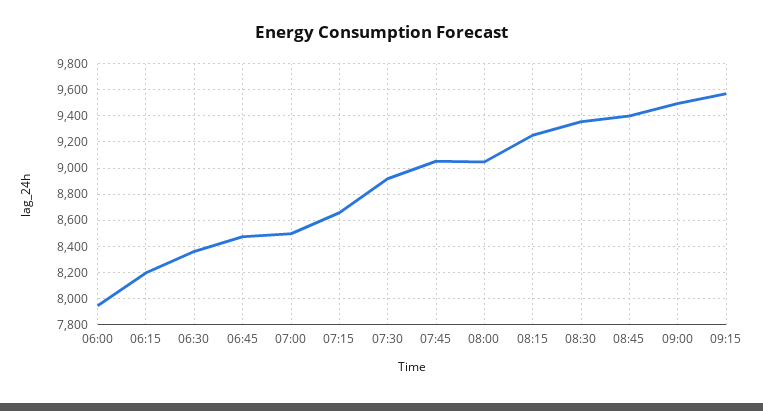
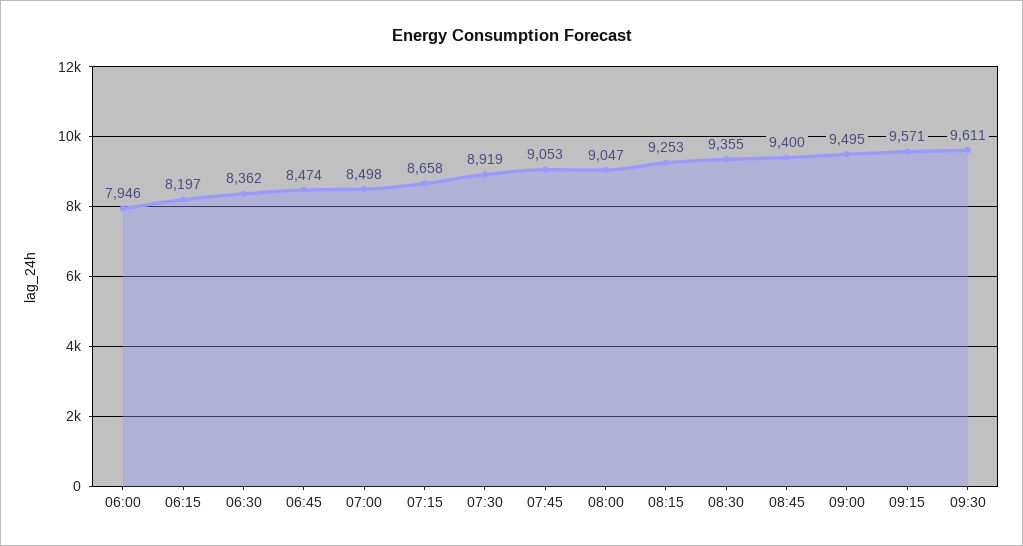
09:30: none -> 9611

